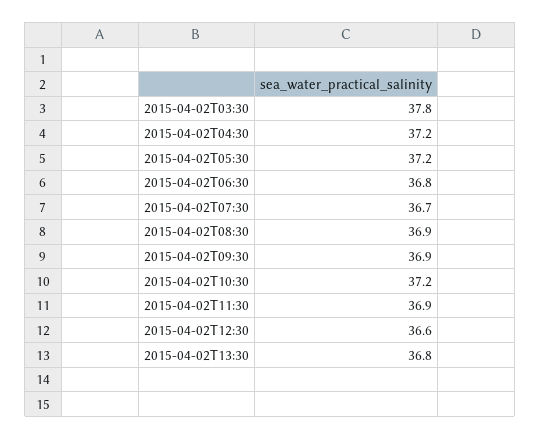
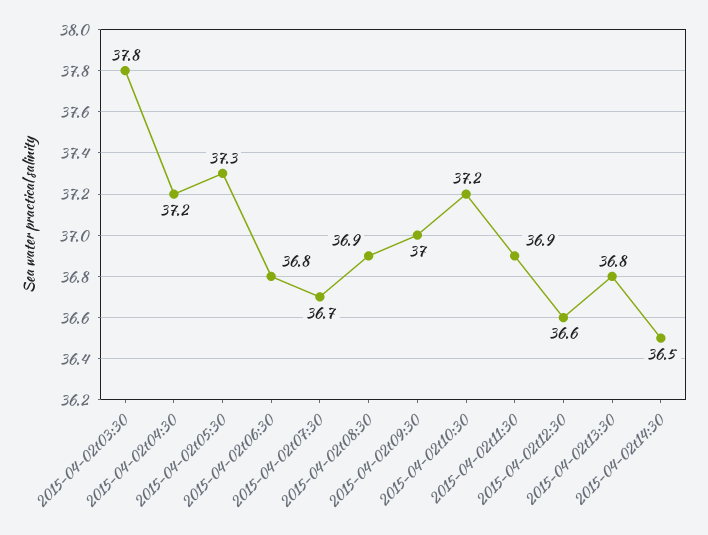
2015-04-02T05:30: 37.2 -> 37.3
2015-04-02T09:30: 36.9 -> 37
2015-04-02t14:30: none -> 36.5

